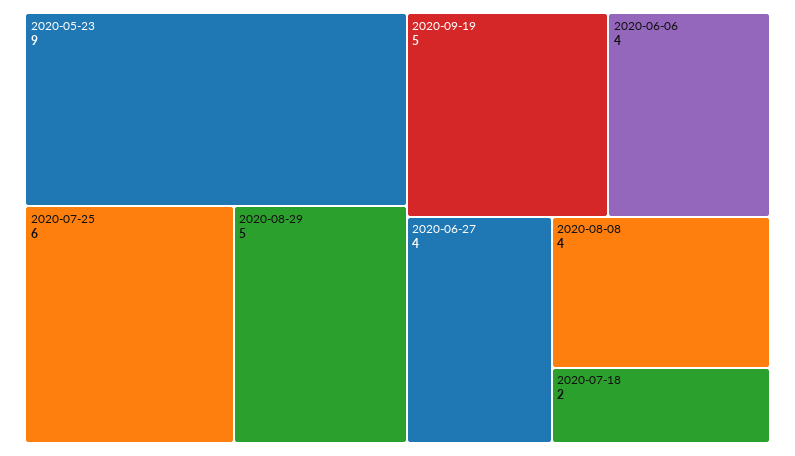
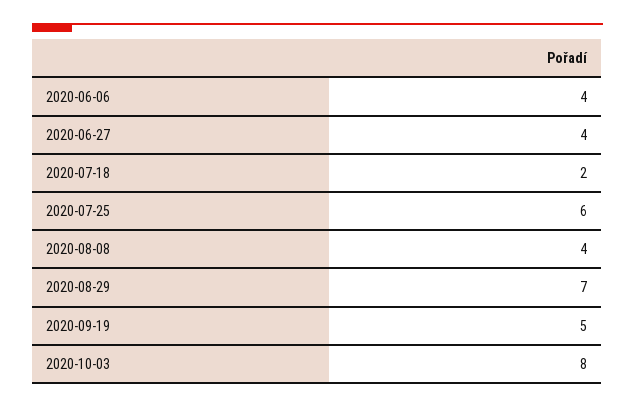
2020-05-23: 9 -> none
2020-08-29: 5 -> 7
2020-10-03: none -> 8

